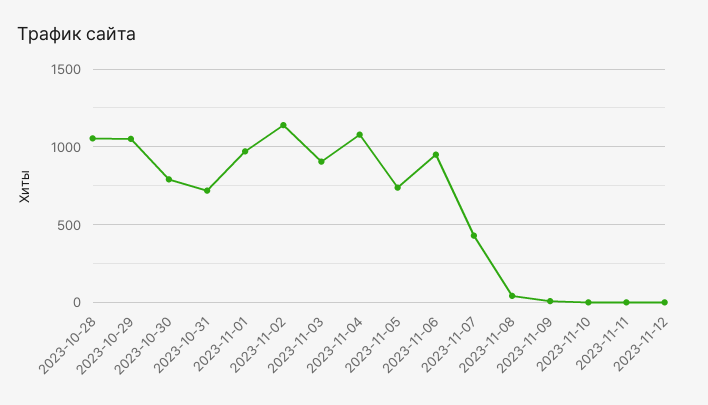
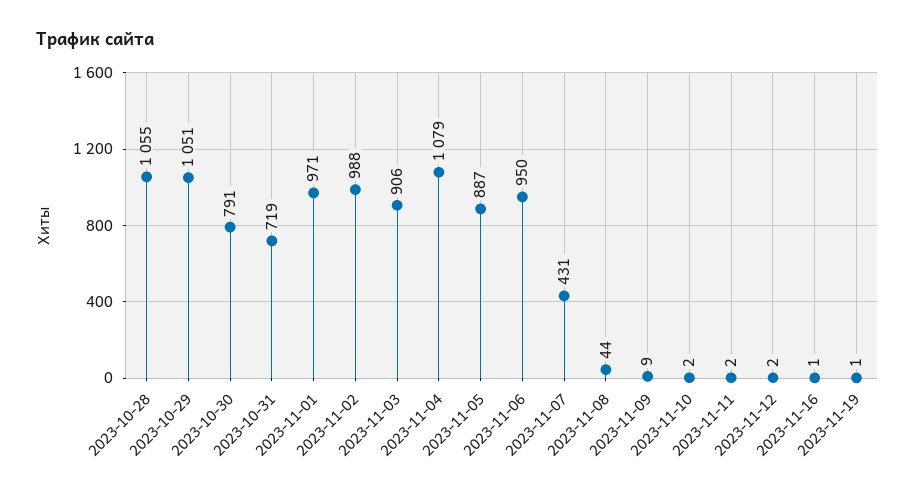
2023-11-02: 1150 -> 988
2023-11-05: 750 -> 887
2023-11-16: none -> 1
2023-11-19: none -> 1

